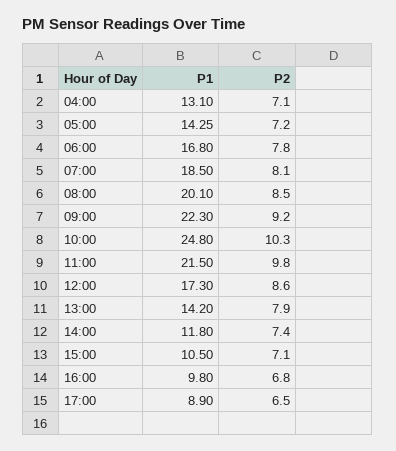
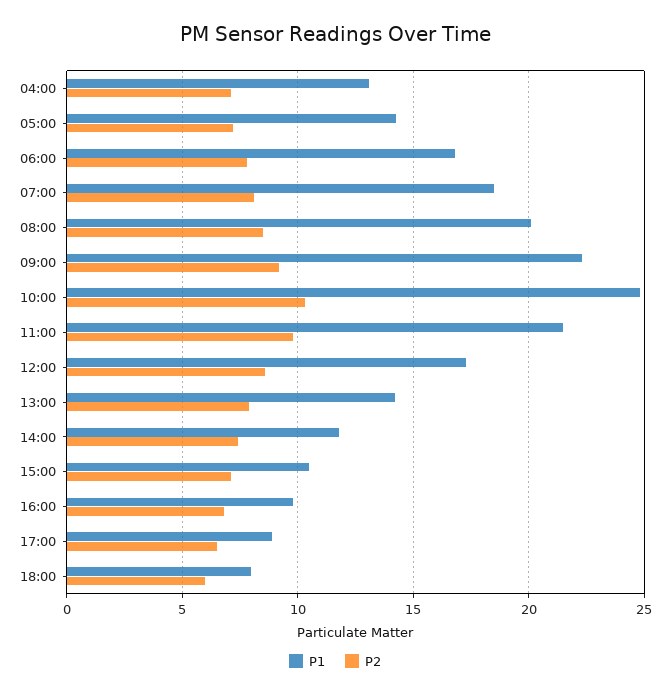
P1, 18:00: none -> 8
P2, 18:00: none -> 6

